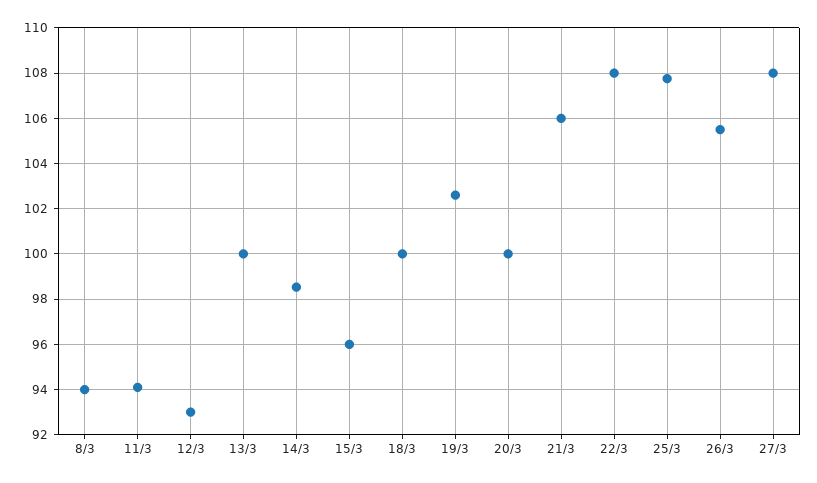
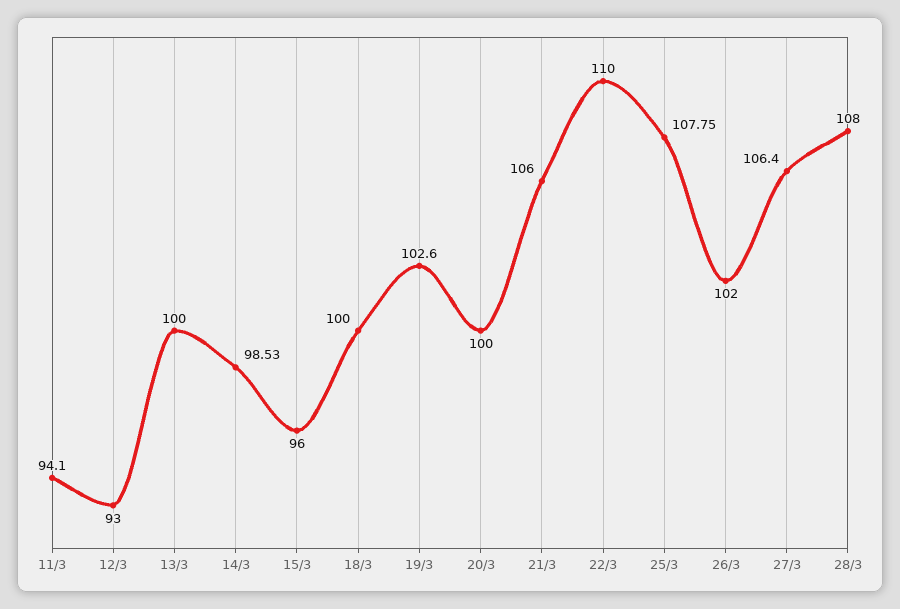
8/3: 94 -> none
22/3: 108 -> 110
26/3: 105.5 -> 102
27/3: 108 -> 106.4
28/3: none -> 108

